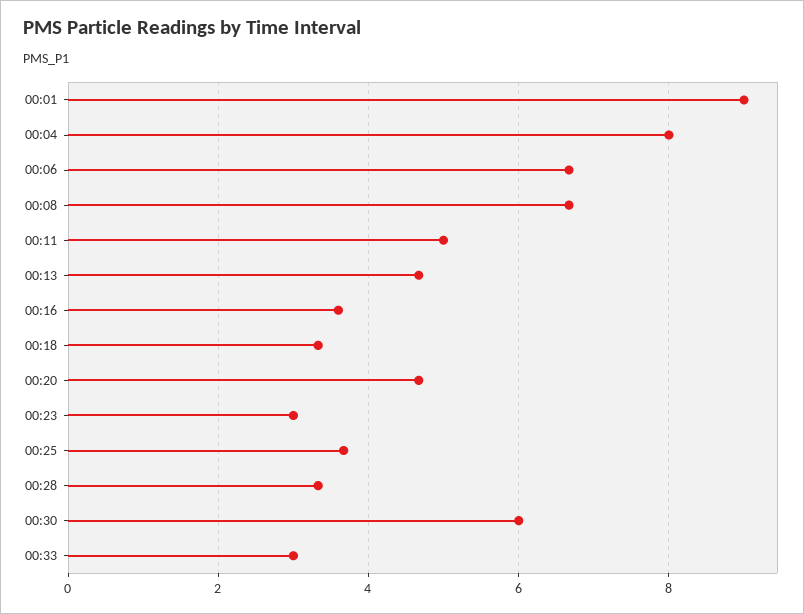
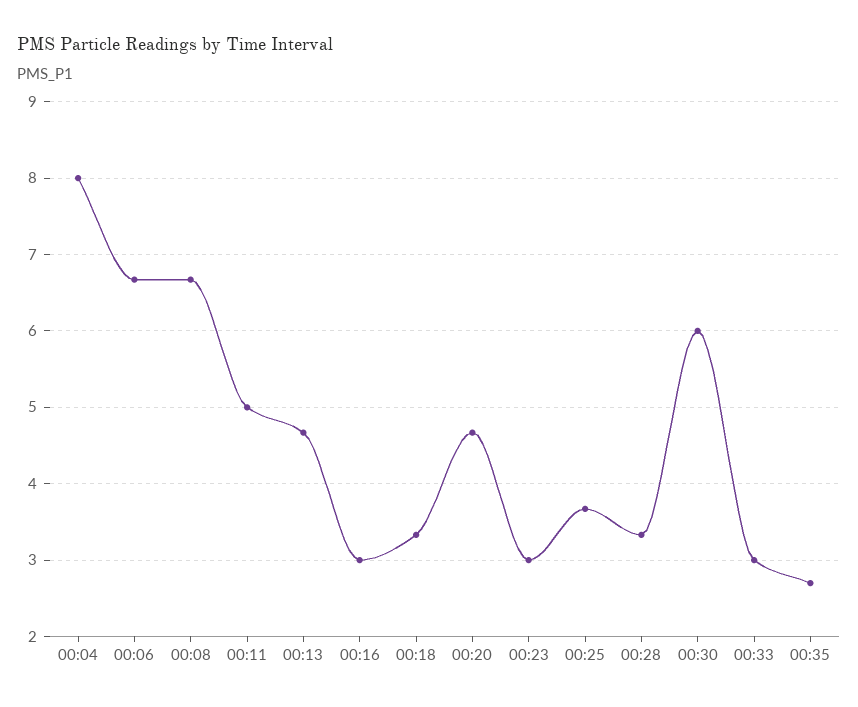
00:01: 9 -> none
00:16: 3.6 -> 3
00:35: none -> 2.7

